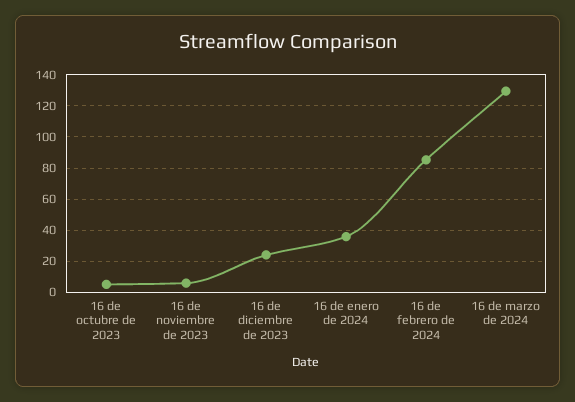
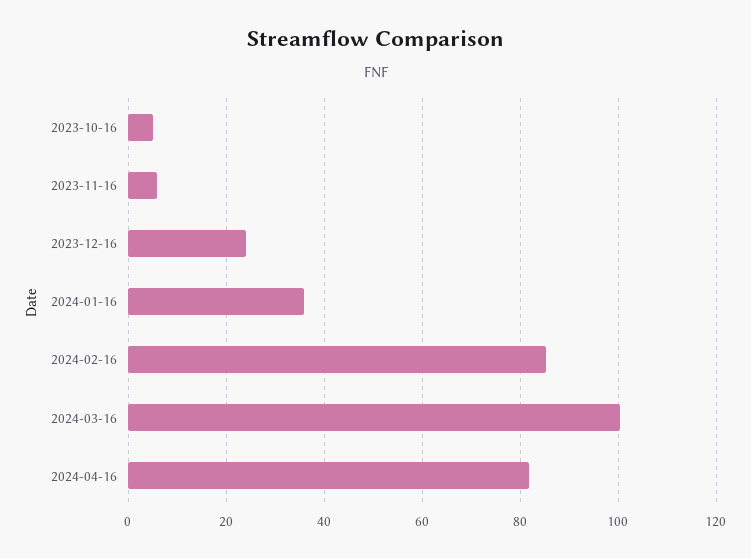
16 de marzo de 2024: 130 -> 100
2024-04-16: none -> 82

